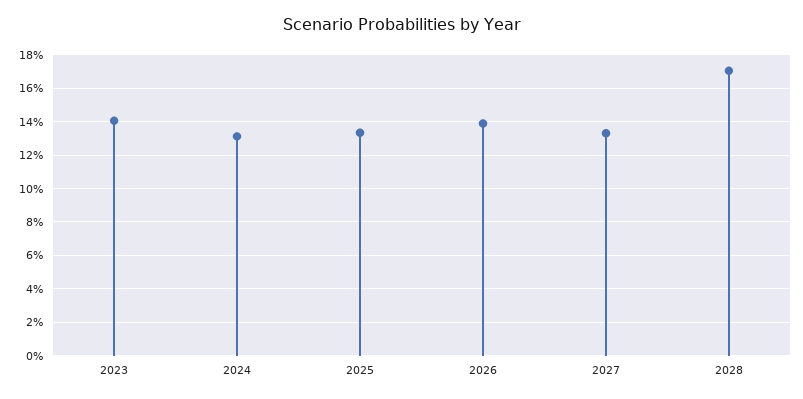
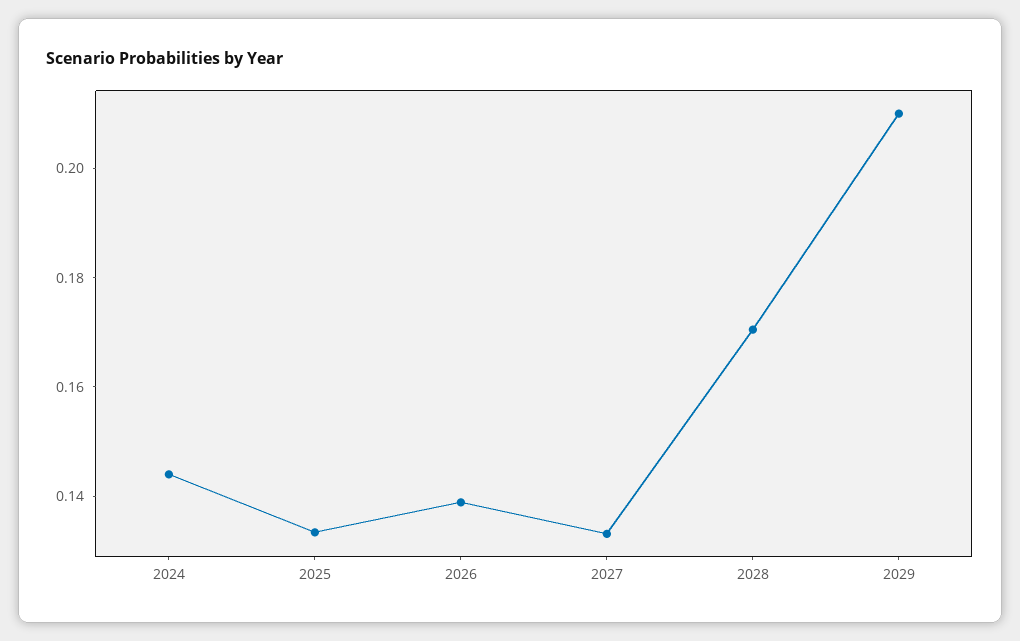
2023: 0.14 -> none
2024: 0.13 -> 0.145
2029: none -> 0.21

